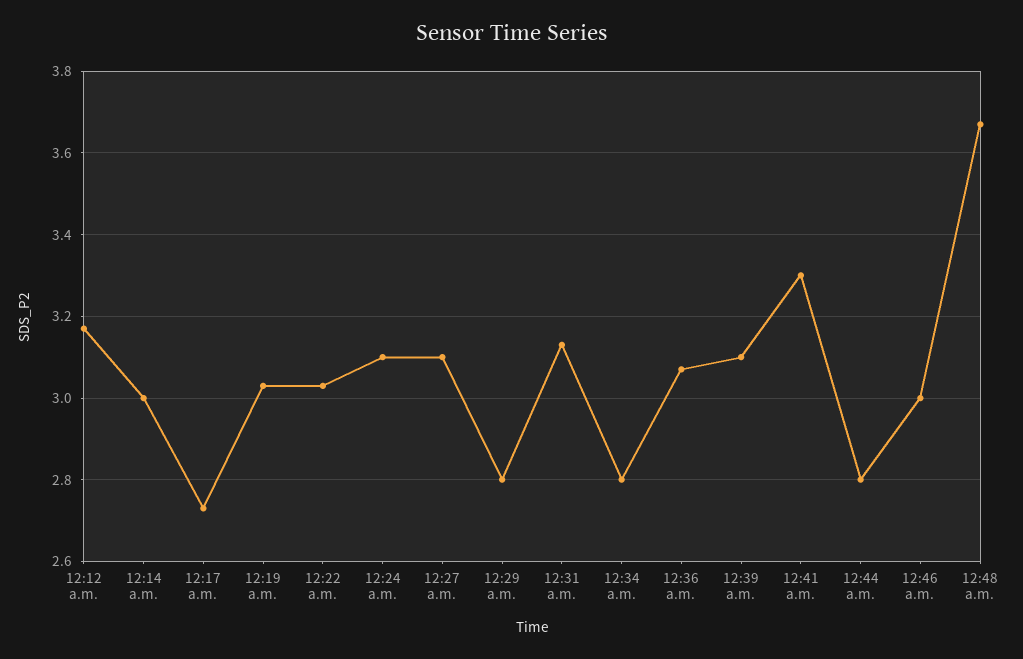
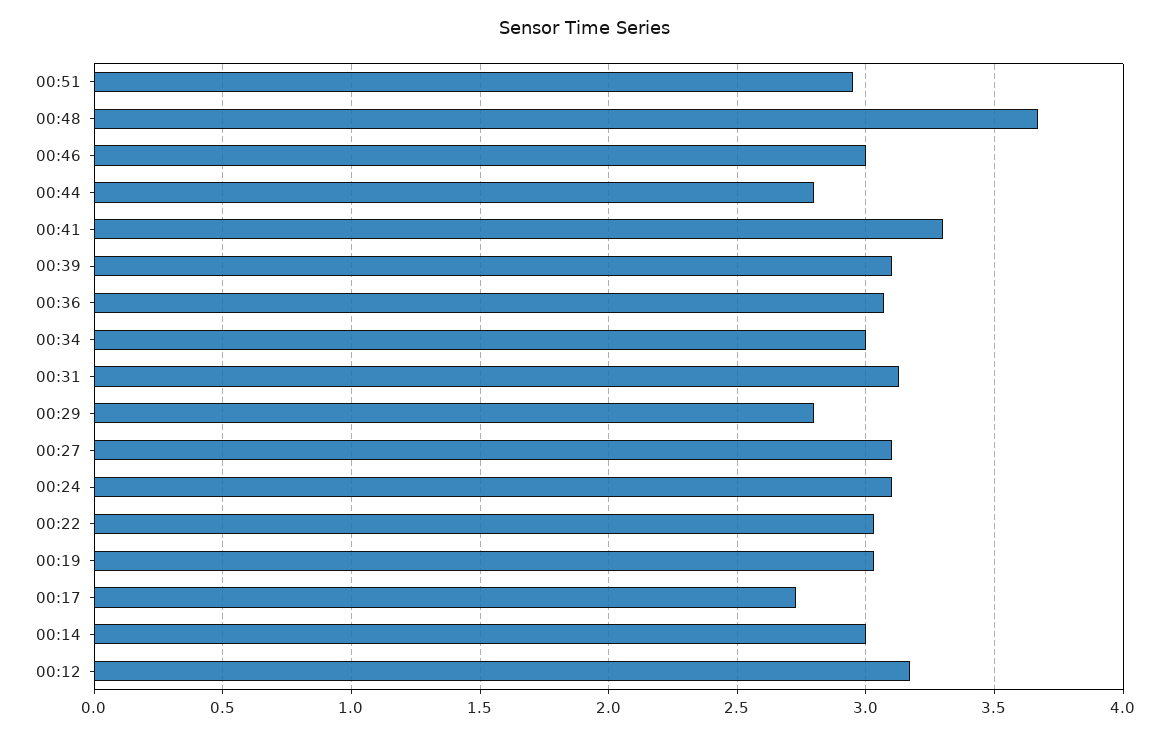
12:34 a.m.: 2.8 -> 3
00:51: none -> 2.95

